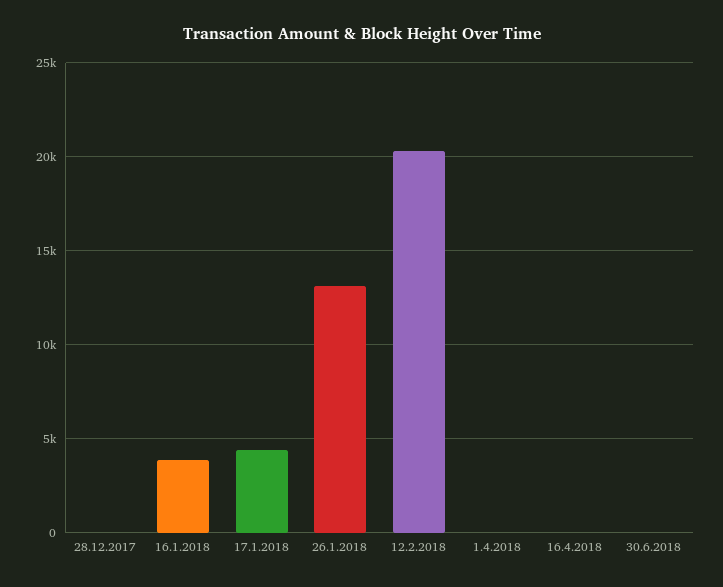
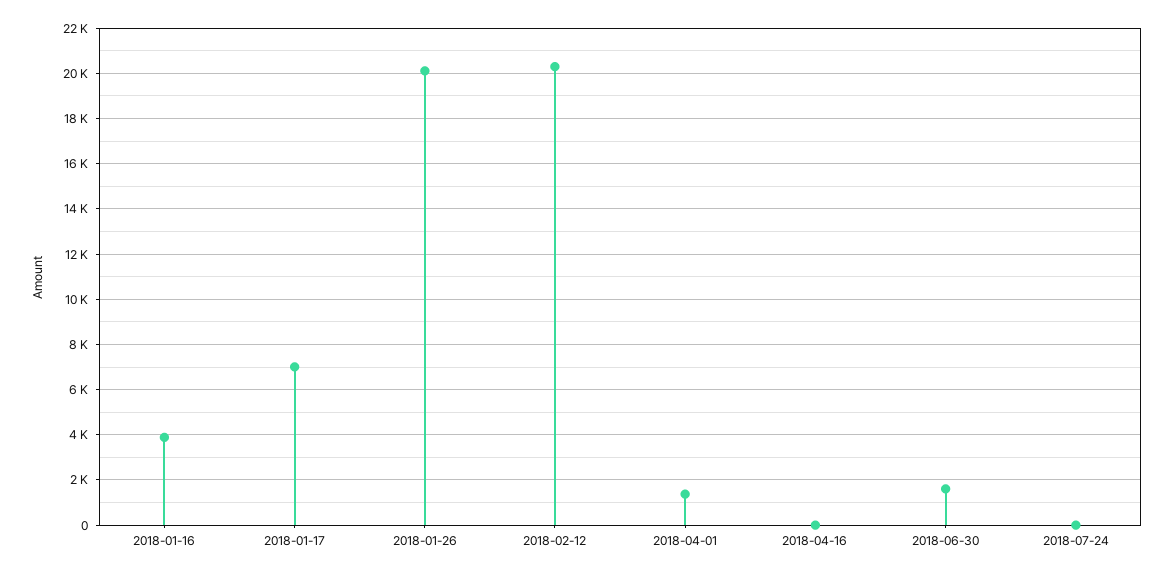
28.12.2017: 0 -> none
17.1.2018: 4500 -> 7000
26.1.2018: 13000 -> 20000
1.4.2018: 0 -> 1500
30.6.2018: 0 -> 1500
2018-07-24: none -> 0

